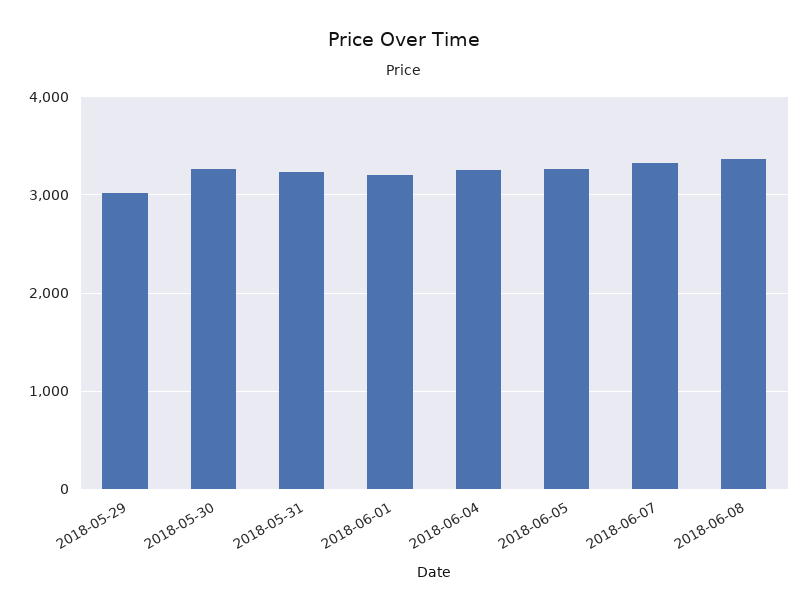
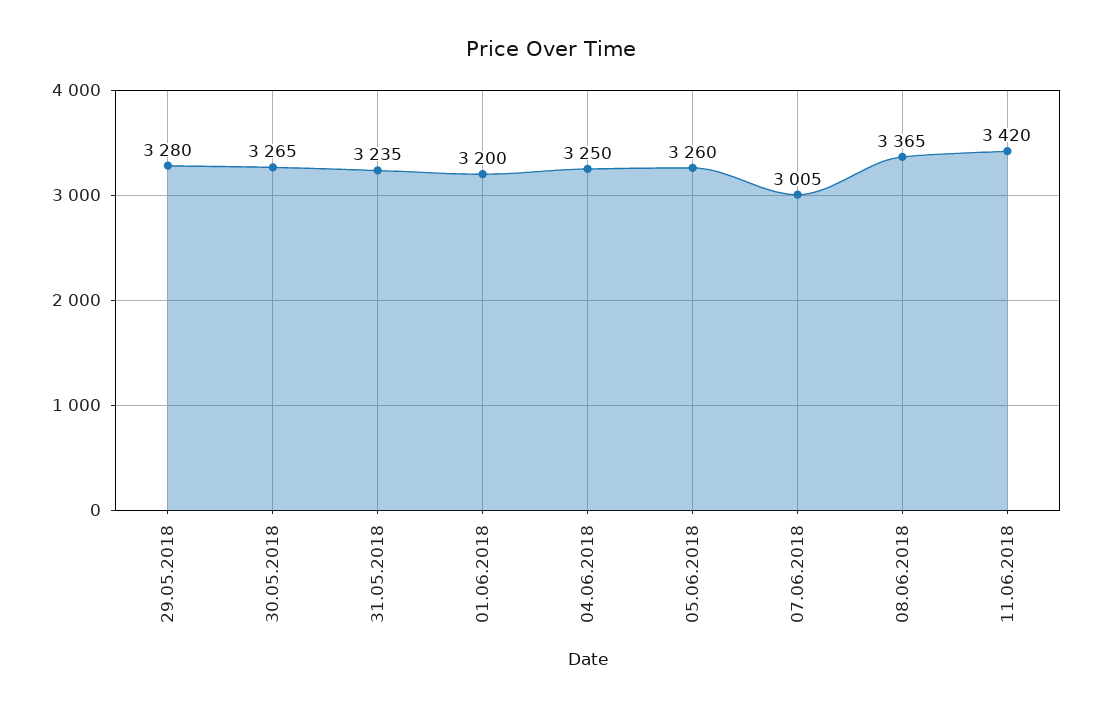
2018-05-29: 3000 -> 3280
2018-06-07: 3300 -> 3005
11.06.2018: none -> 3420

